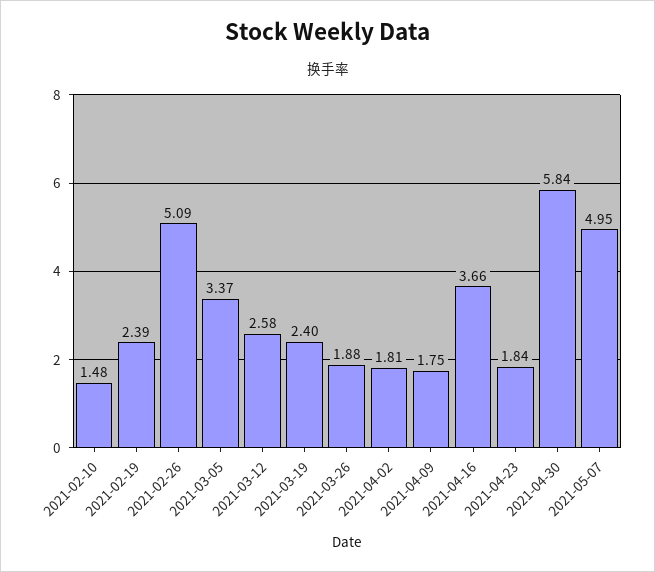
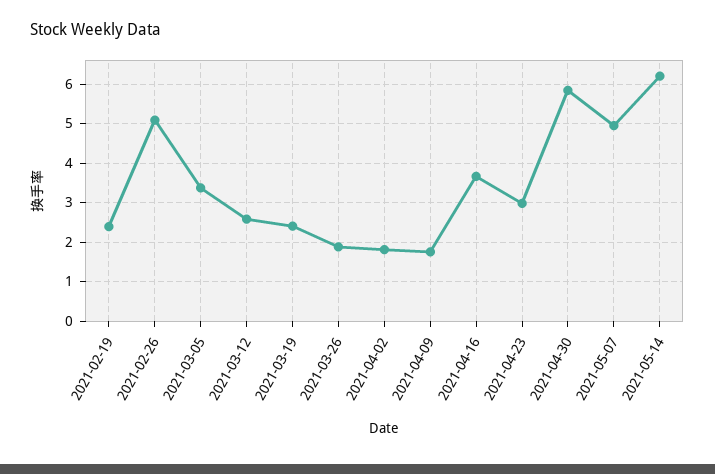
2021-02-10: 1.48 -> none
2021-04-23: 1.84 -> 3
2021-05-14: none -> 6.2

